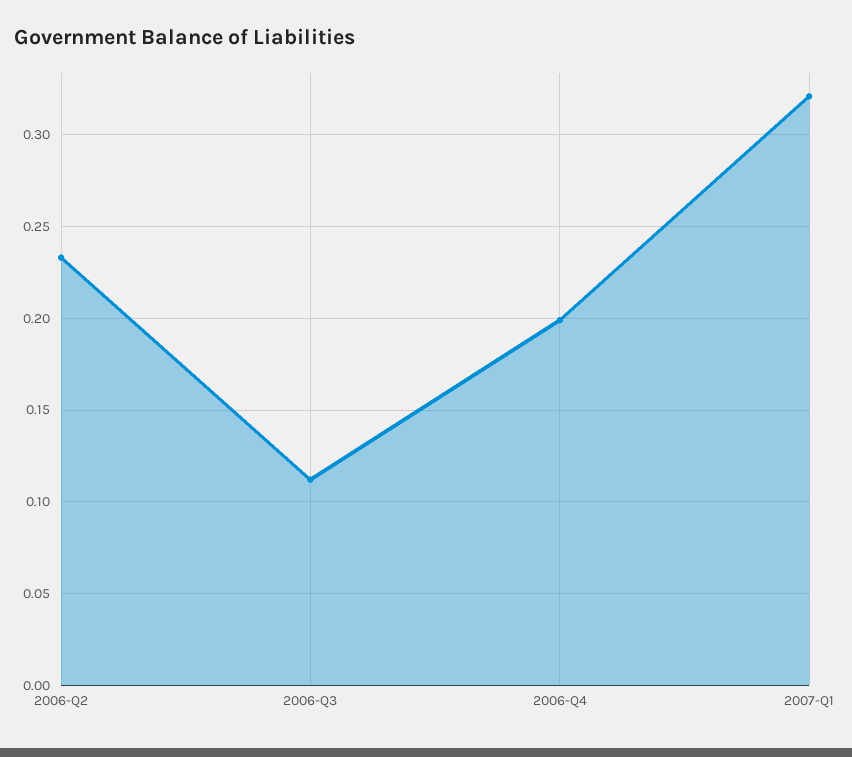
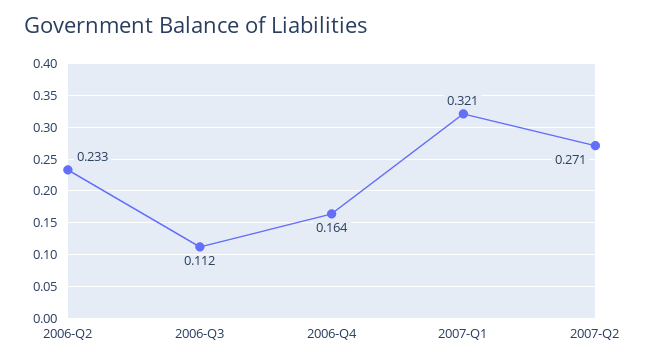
2006-Q4: 0.2 -> 0.164
2007-Q2: none -> 0.271

